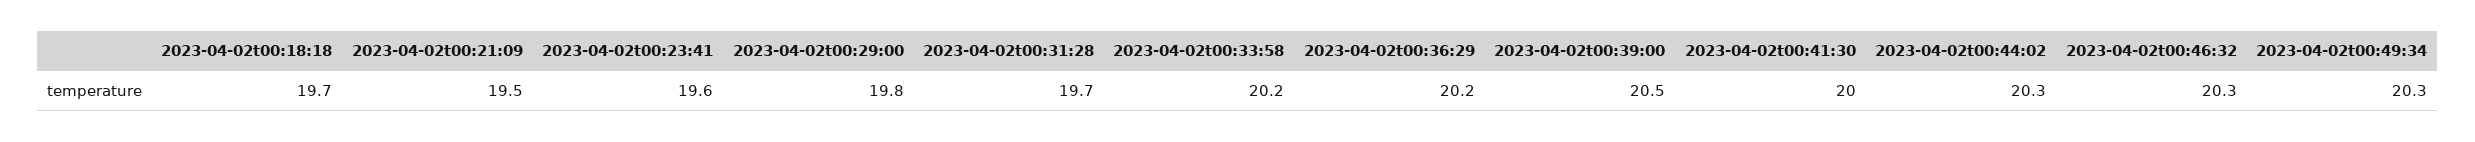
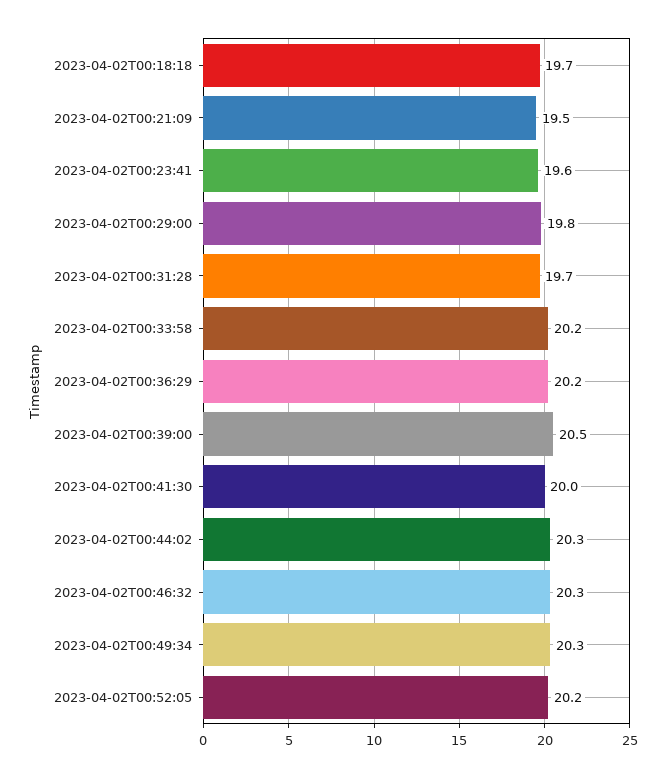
2023-04-02T00:52:05: none -> 20.2

